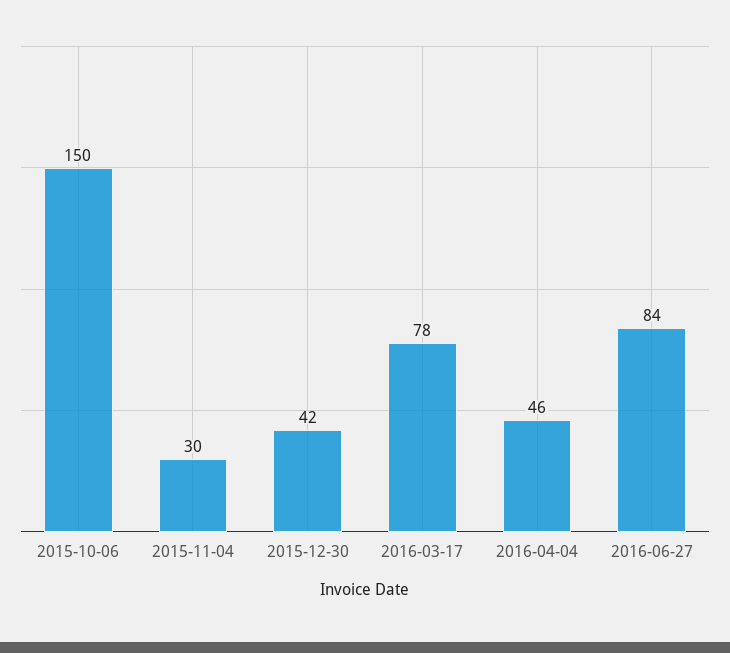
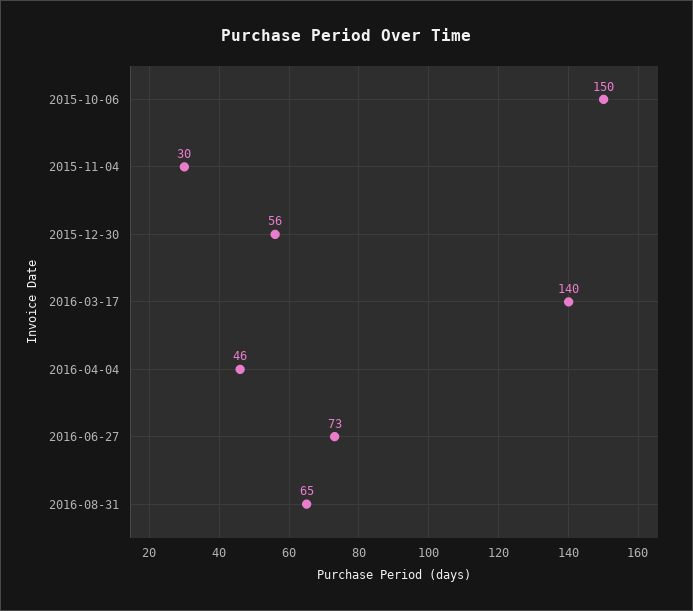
2015-12-30: 42 -> 56
2016-03-17: 78 -> 140
2016-06-27: 84 -> 73
2016-08-31: none -> 65

